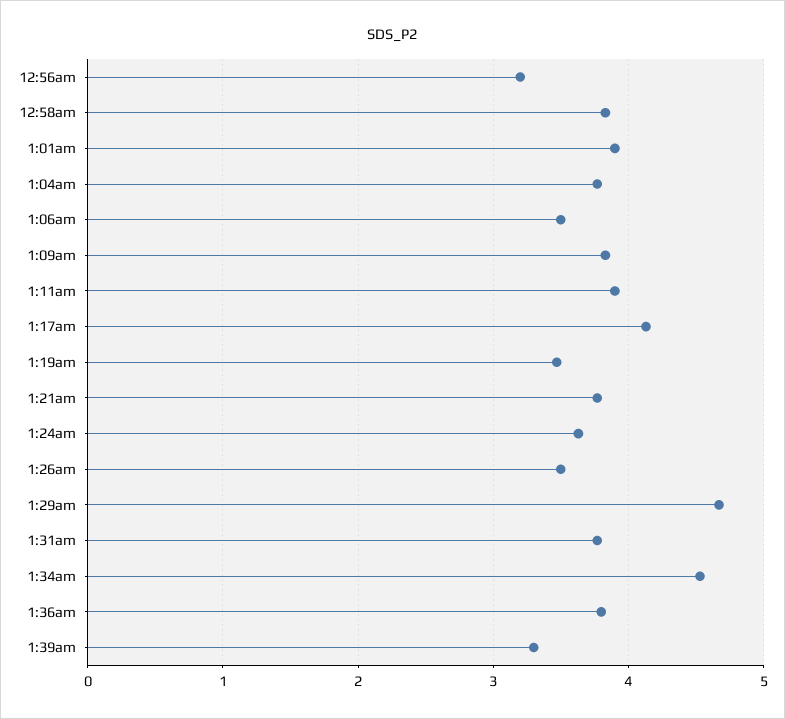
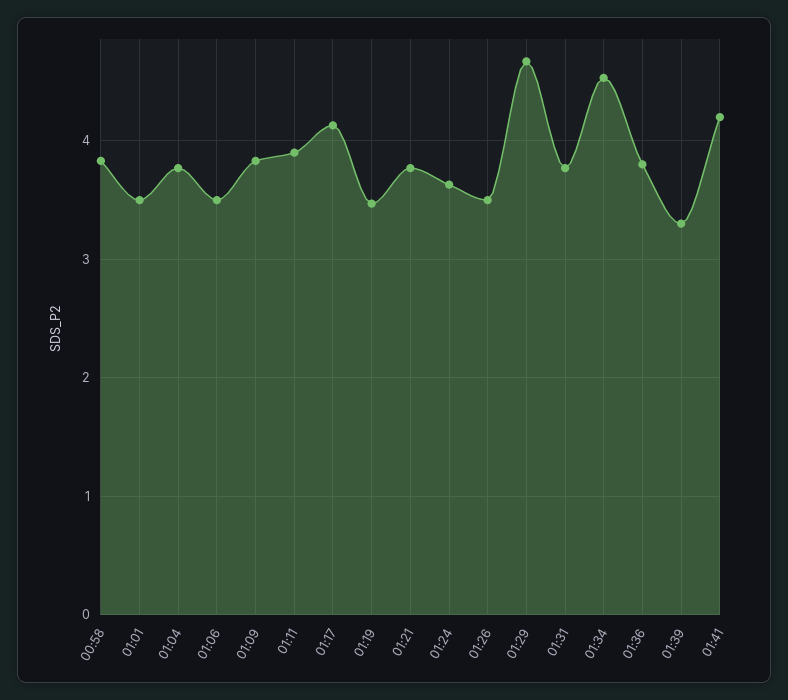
12:56am: 3.2 -> none
1:01am: 3.9 -> 3.5
01:41: none -> 4.2

